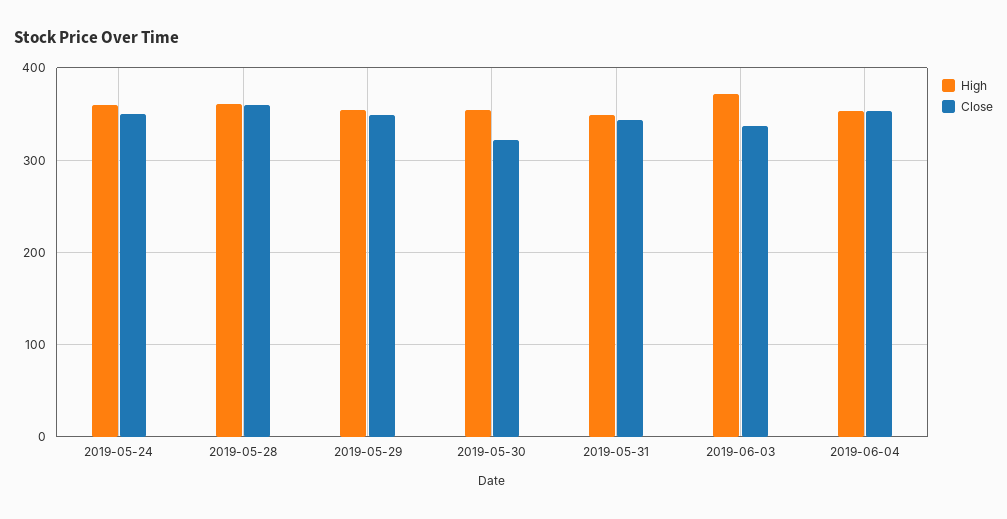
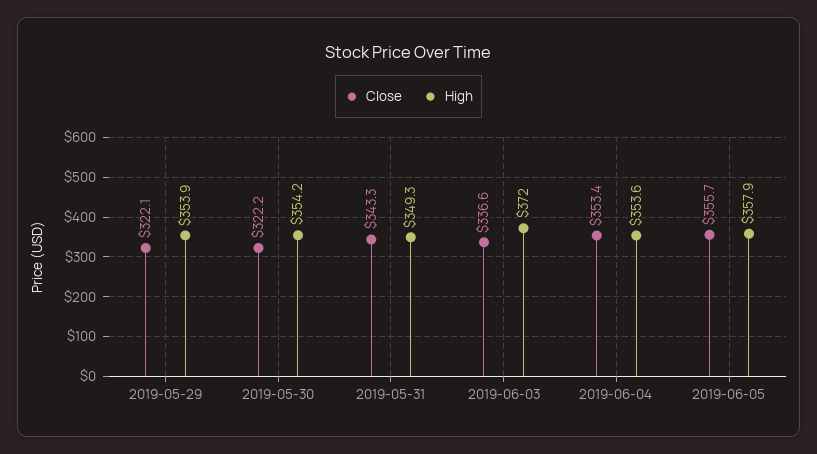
High, 2019-05-24: 360 -> none
Close, 2019-05-24: 350 -> none
High, 2019-05-28: 360 -> none
Close, 2019-05-28: 360 -> none
Close, 2019-05-29: 350 -> 322.1
Close, 2019-06-05: none -> 355.7
High, 2019-06-05: none -> 357.9

